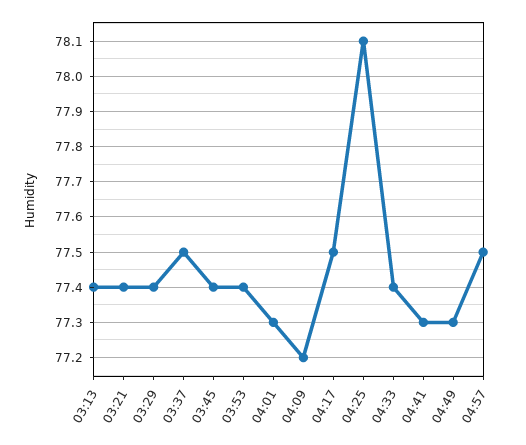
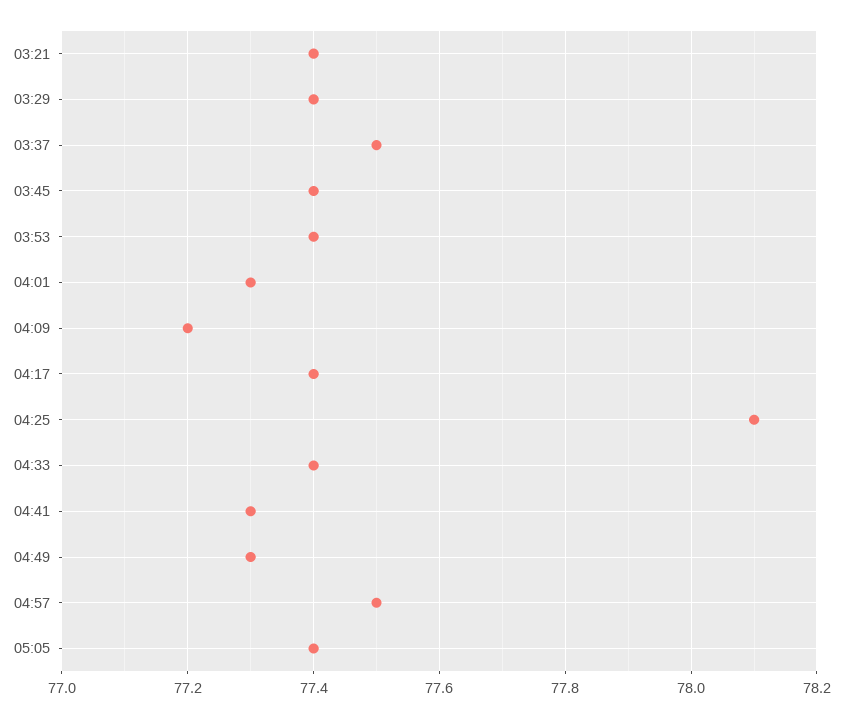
03:13: 77.4 -> none
04:17: 77.5 -> 77.4
05:05: none -> 77.4

